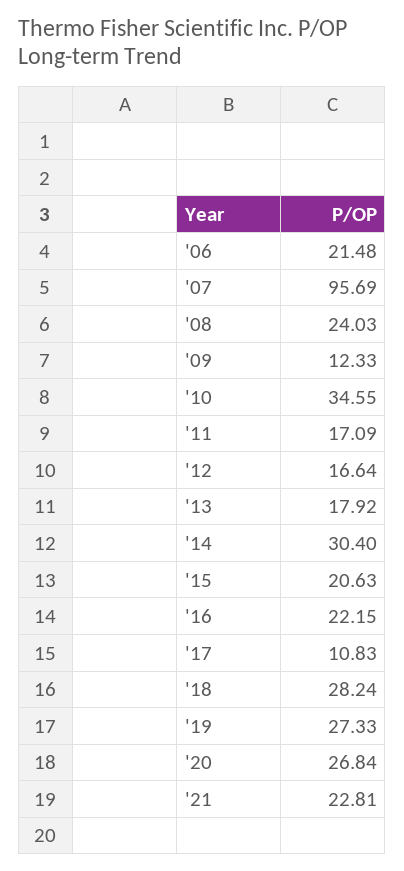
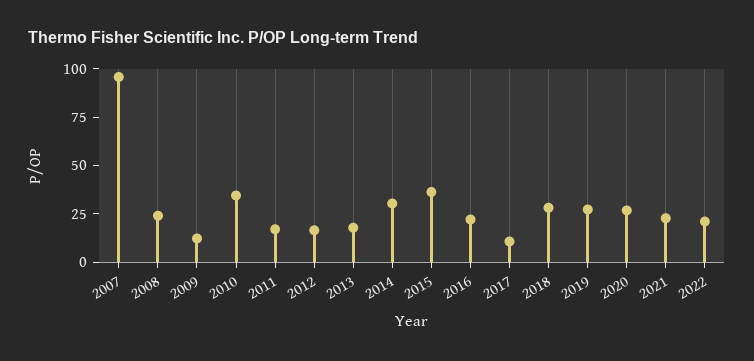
'06: 21.48 -> none
'15: 20.63 -> 35
2022: none -> 20

